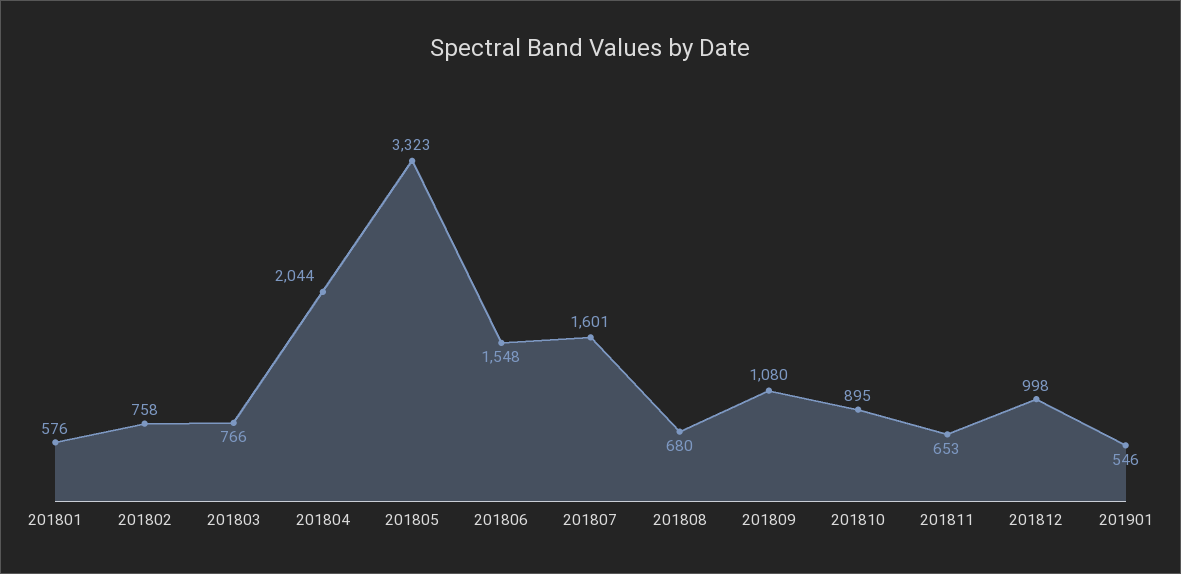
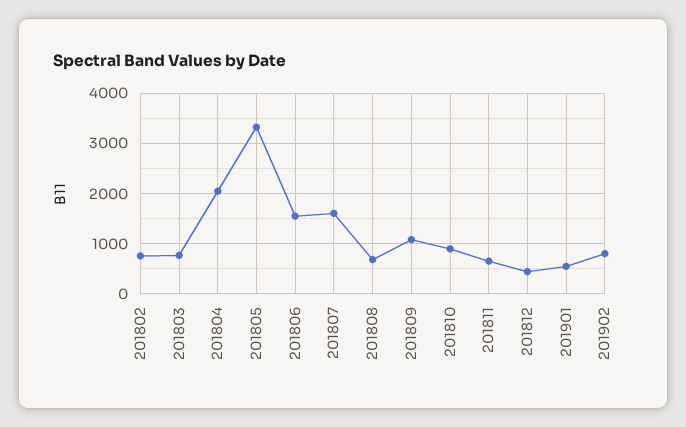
201801: 576 -> none
201812: 998 -> 400
201902: none -> 800

